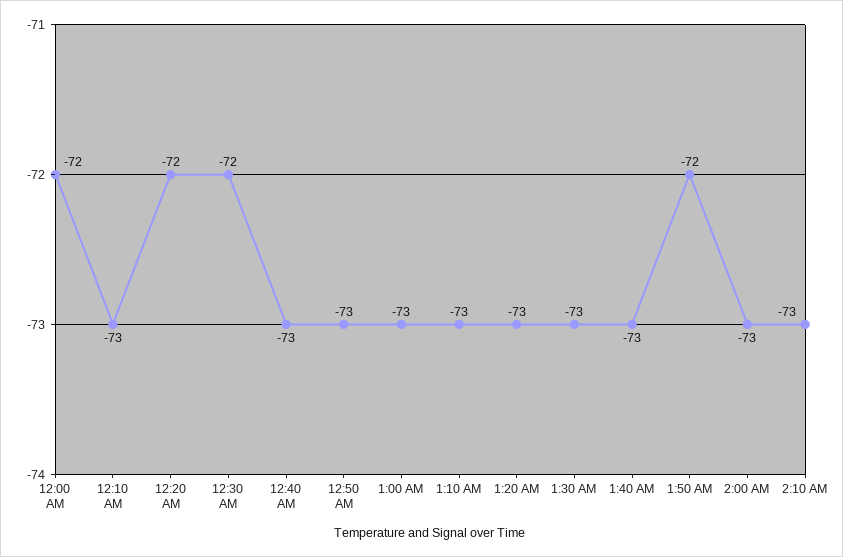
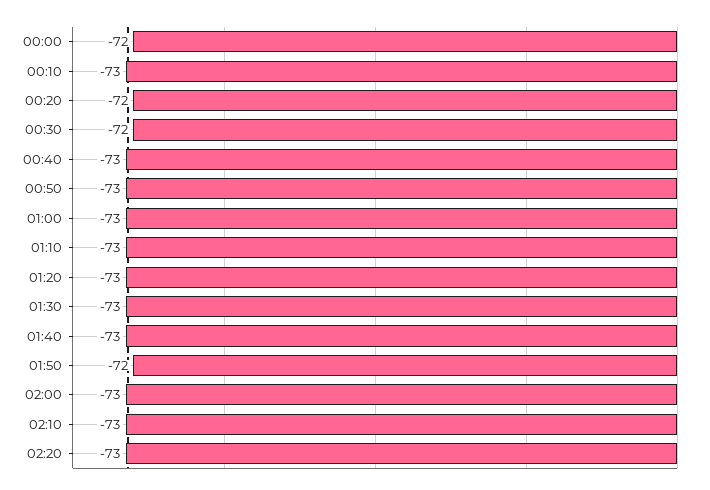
02:20: none -> -73

